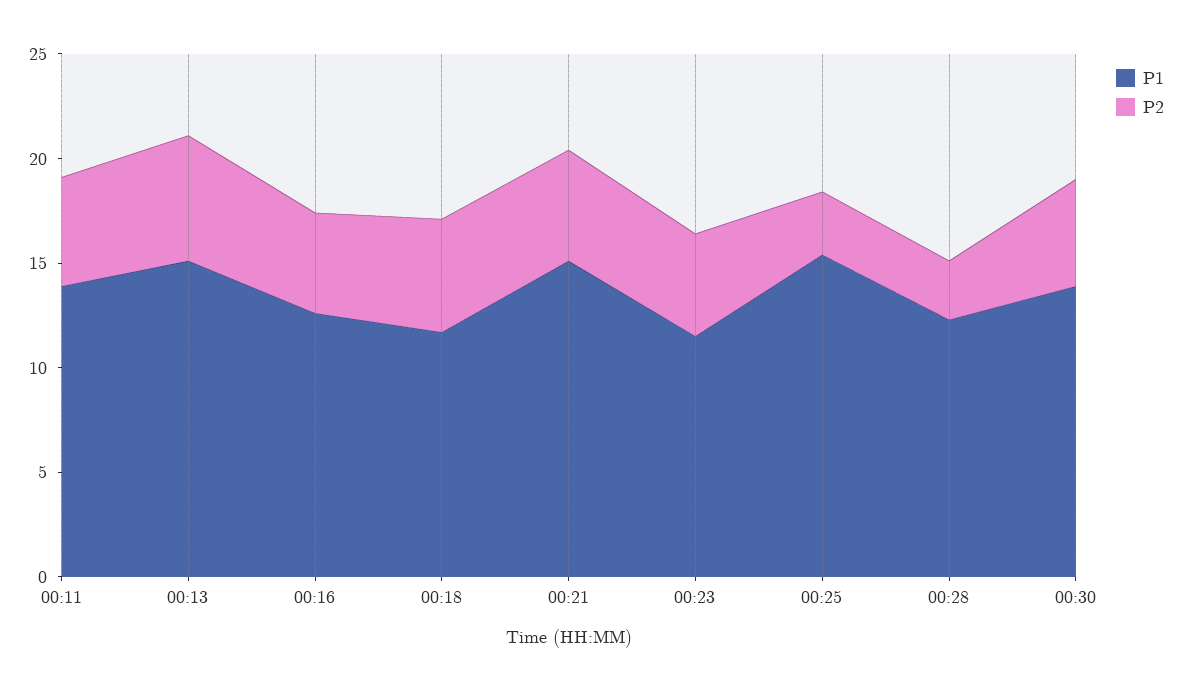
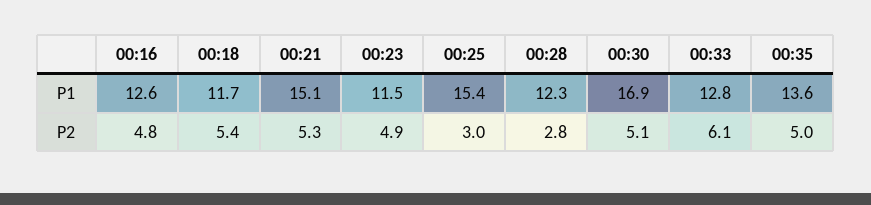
P1, 00:11: 14 -> none
P2, 00:11: 5 -> none
P1, 00:13: 15 -> none
P2, 00:13: 6 -> none
P1, 00:30: 14 -> 16.9
P1, 00:33: none -> 12.8
P1, 00:35: none -> 13.6
P2, 00:33: none -> 6.1
P2, 00:35: none -> 5

